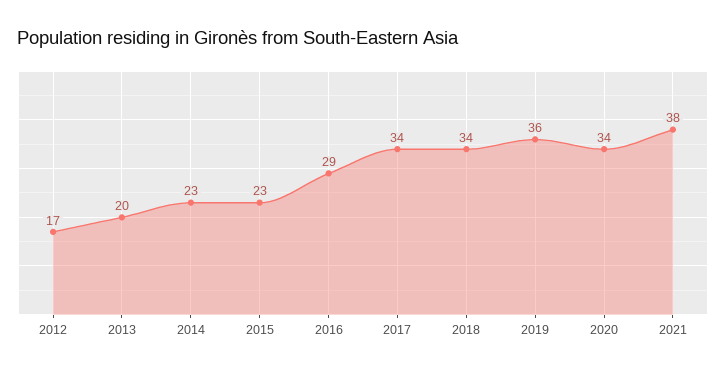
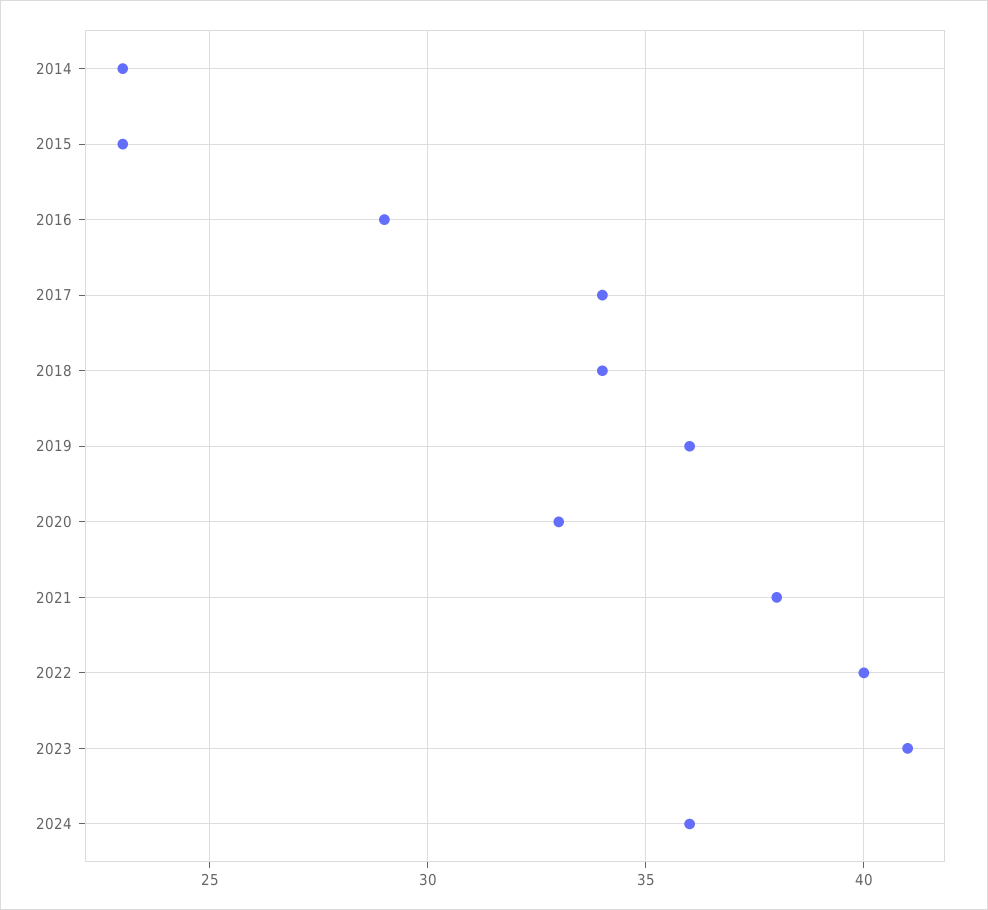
2012: 17 -> none
2013: 20 -> none
2020: 34 -> 33
2022: none -> 40
2023: none -> 41
2024: none -> 36

